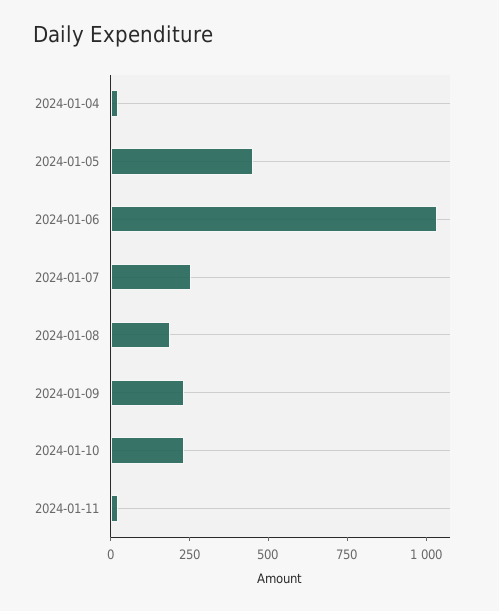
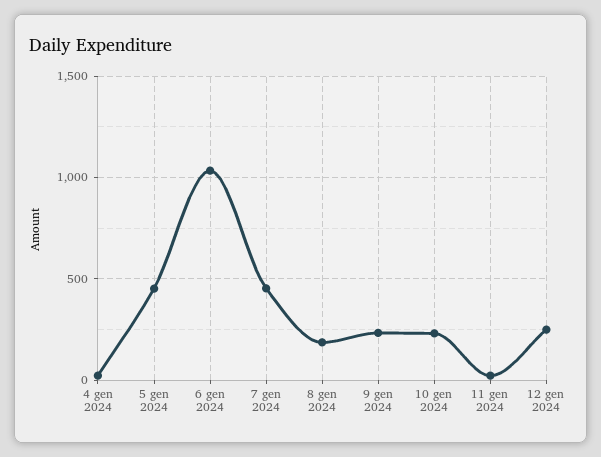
2024-01-07: 250 -> 450
12 gen 2024: none -> 250

